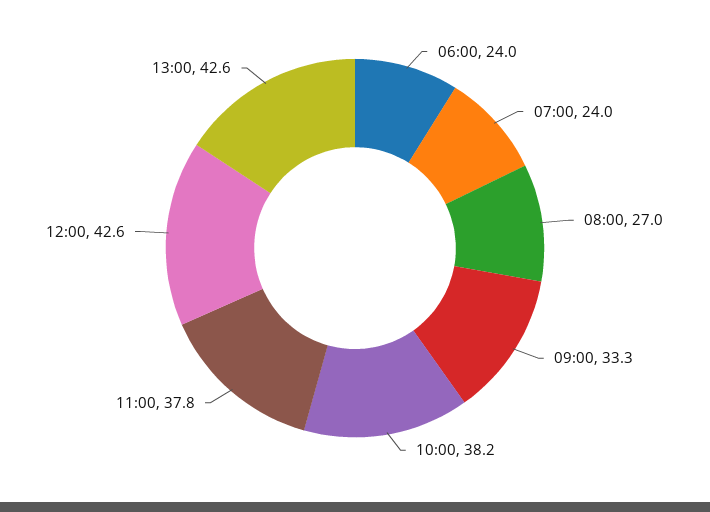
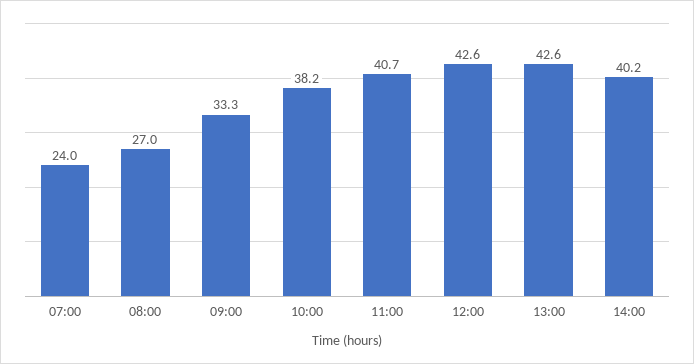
06:00: 24 -> none
11:00: 37.8 -> 40.7
14:00: none -> 40.2

